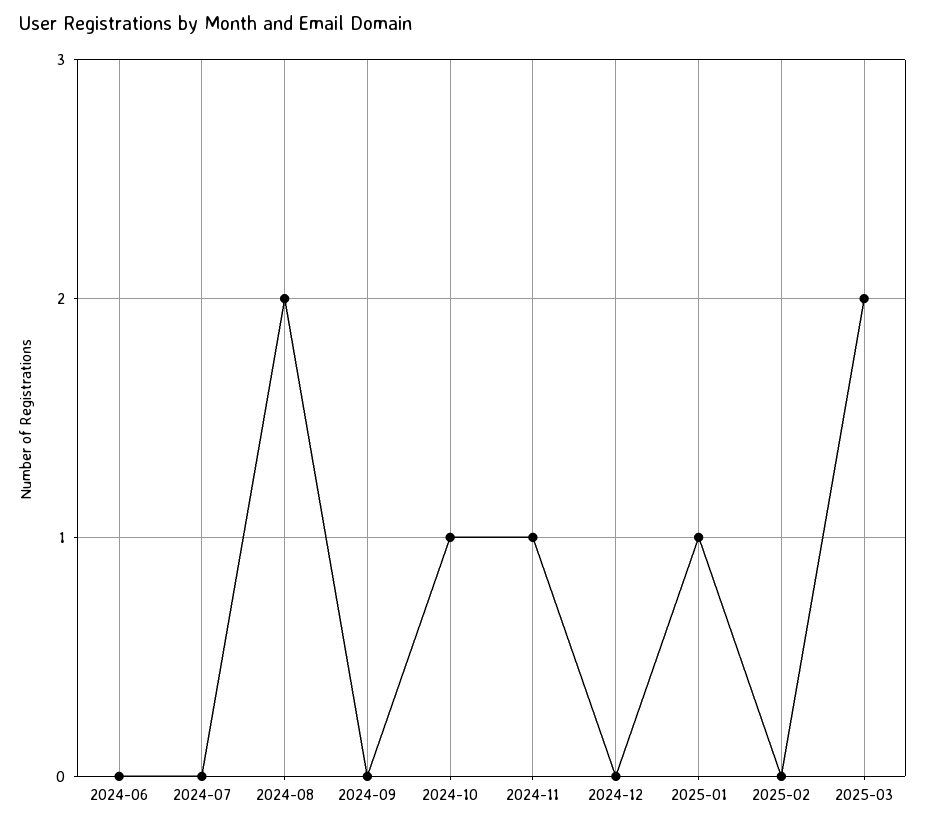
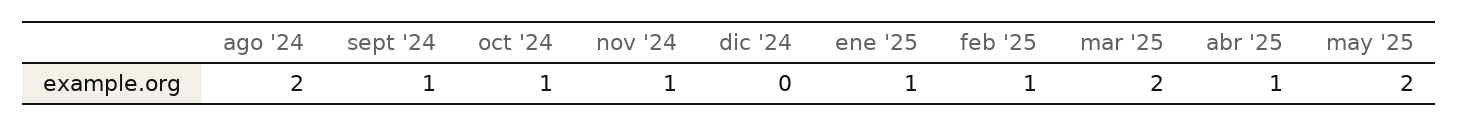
2024-06: 0 -> none
2024-07: 0 -> none
2024-09: 0 -> 1
2025-02: 0 -> 1
abr '25: none -> 1
may '25: none -> 2

